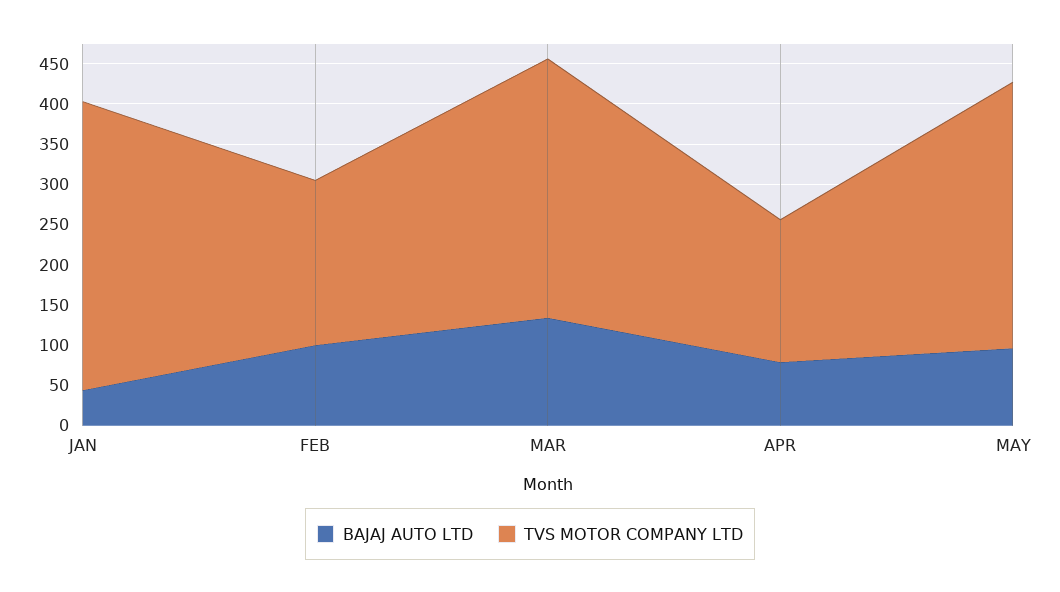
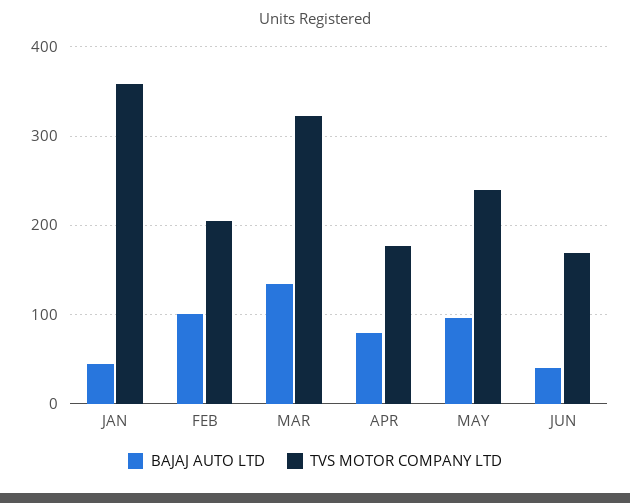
TVS MOTOR COMPANY LTD, MAY: 330 -> 240
BAJAJ AUTO LTD, JUN: none -> 40
TVS MOTOR COMPANY LTD, JUN: none -> 170

